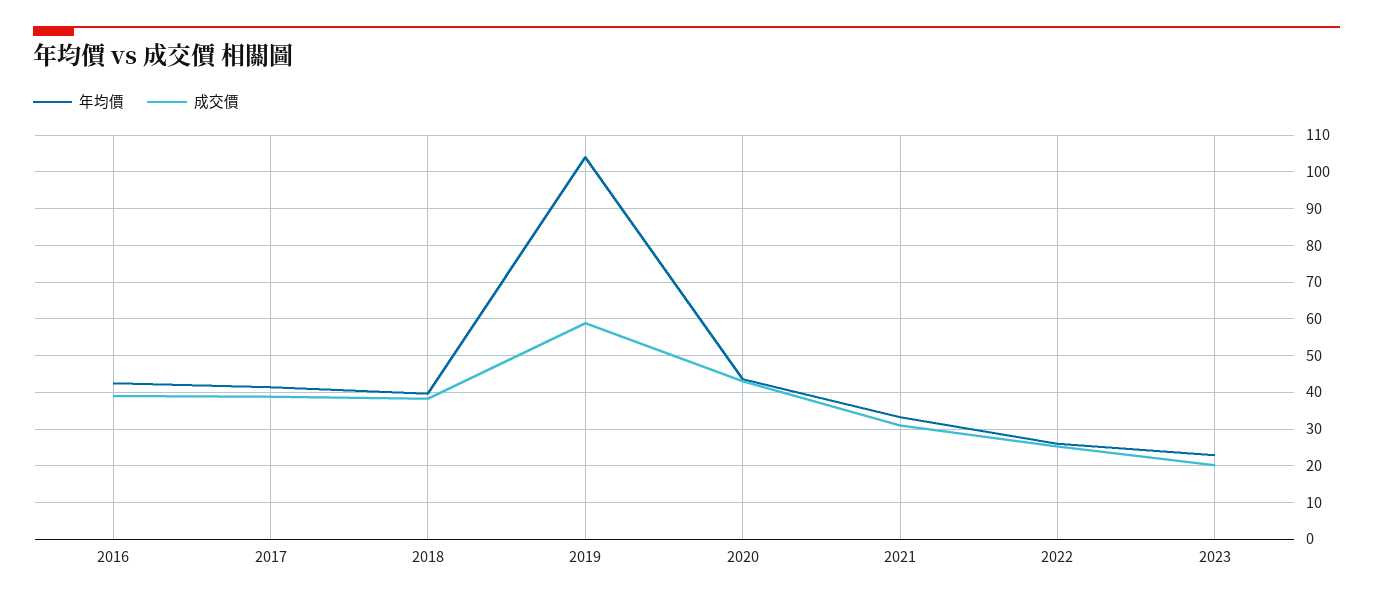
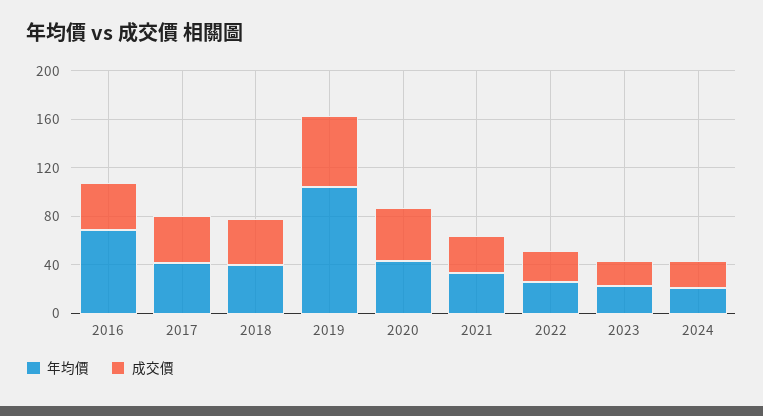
年均價, 2016: 42 -> 70
年均價, 2024: none -> 20
成交價, 2024: none -> 20

